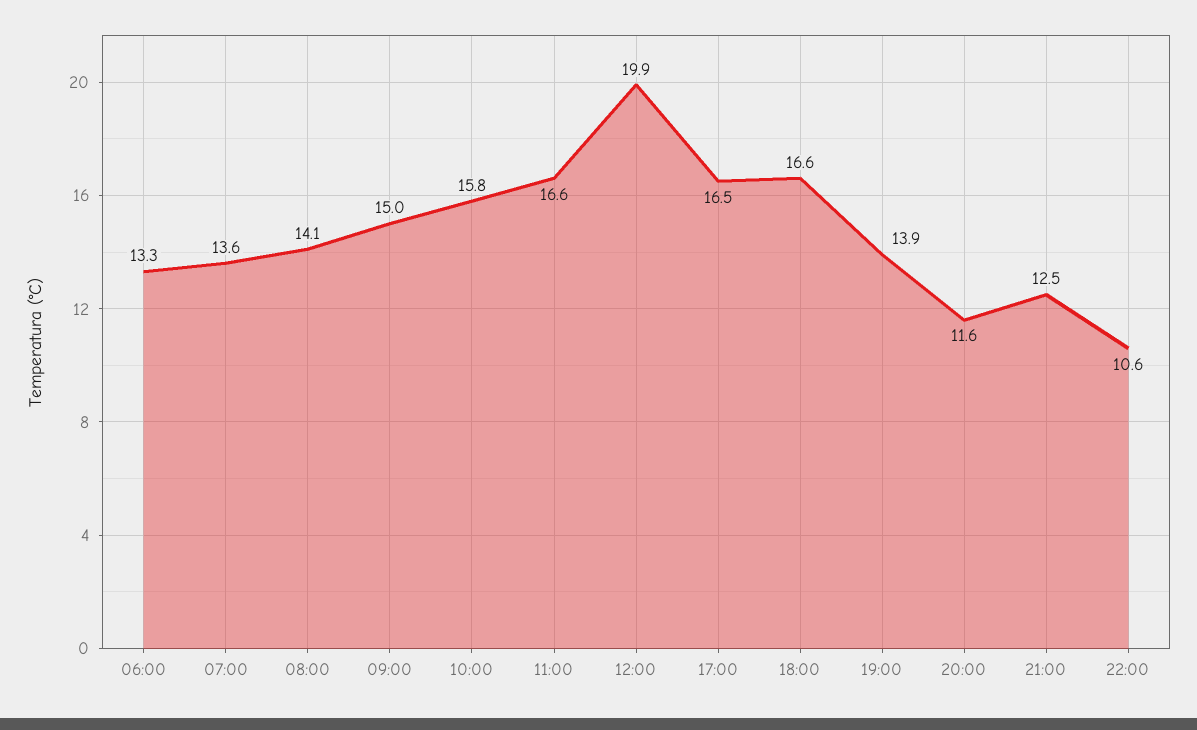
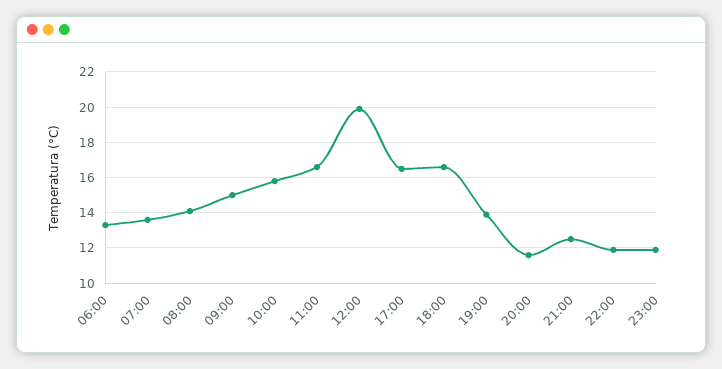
22:00: 10.6 -> 12
23:00: none -> 12

